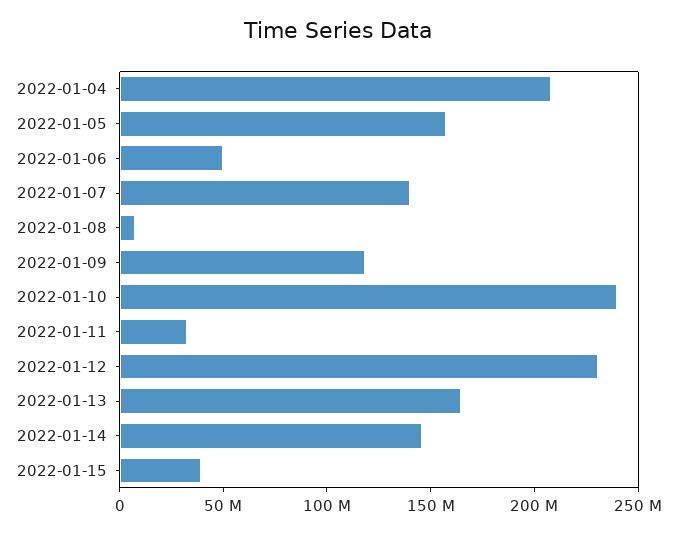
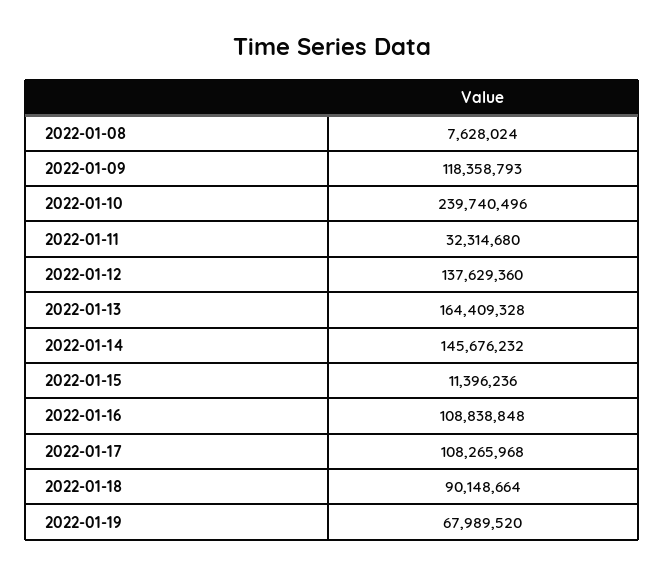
2022-01-04: 210000000 -> none
2022-01-05: 160000000 -> none
2022-01-06: 50000000 -> none
2022-01-07: 140000000 -> none
2022-01-12: 230000000 -> 137629360
2022-01-15: 40000000 -> 11396236
2022-01-16: none -> 108838848
2022-01-17: none -> 108265968
2022-01-18: none -> 90148664
2022-01-19: none -> 67989520

